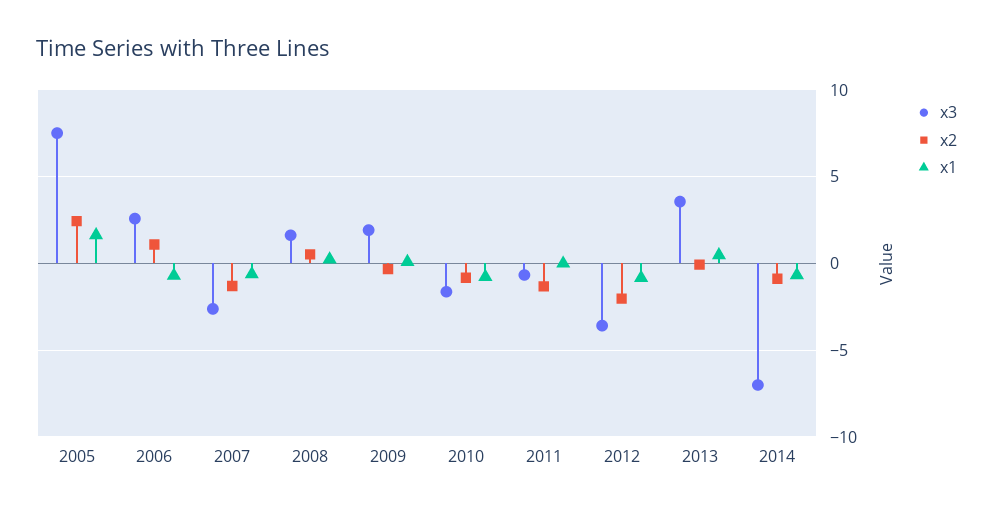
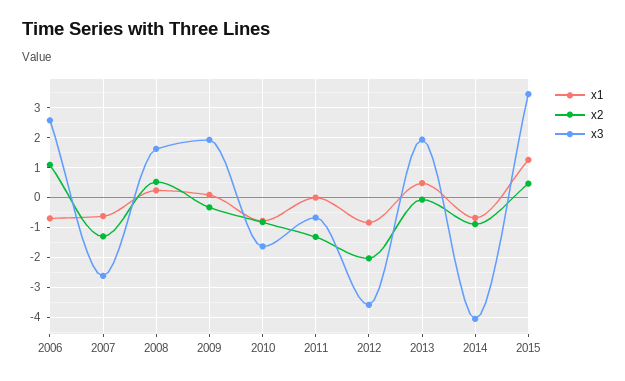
x3, 2005: 7.5 -> none
x2, 2005: 2.5 -> none
x1, 2005: 1.5 -> none
x3, 2013: 3.5 -> 2
x3, 2014: -7 -> -4
x1, 2015: none -> 1.25
x2, 2015: none -> 0.5
x3, 2015: none -> 3.5

